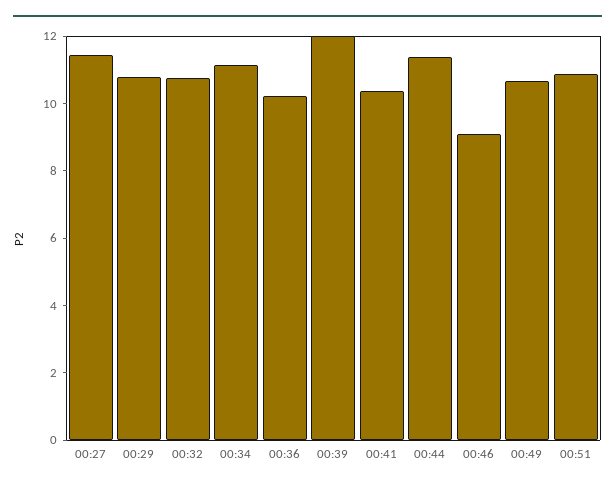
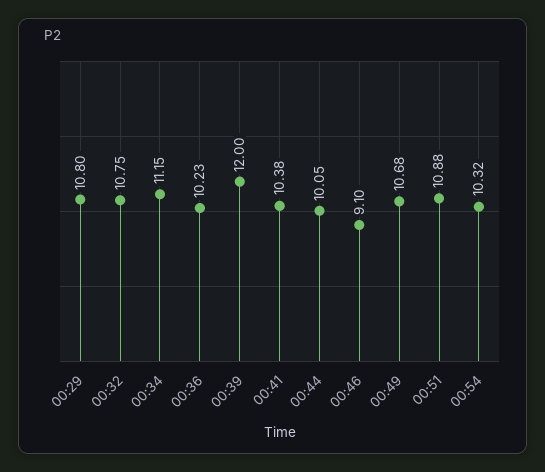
00:27: 11.5 -> none
00:44: 11.5 -> 10.05
00:54: none -> 10.32

